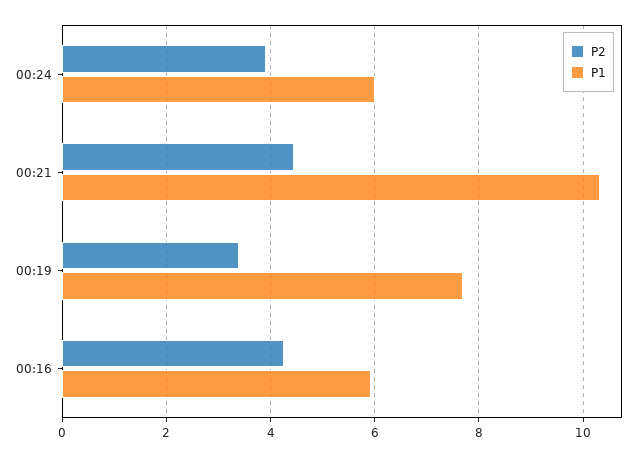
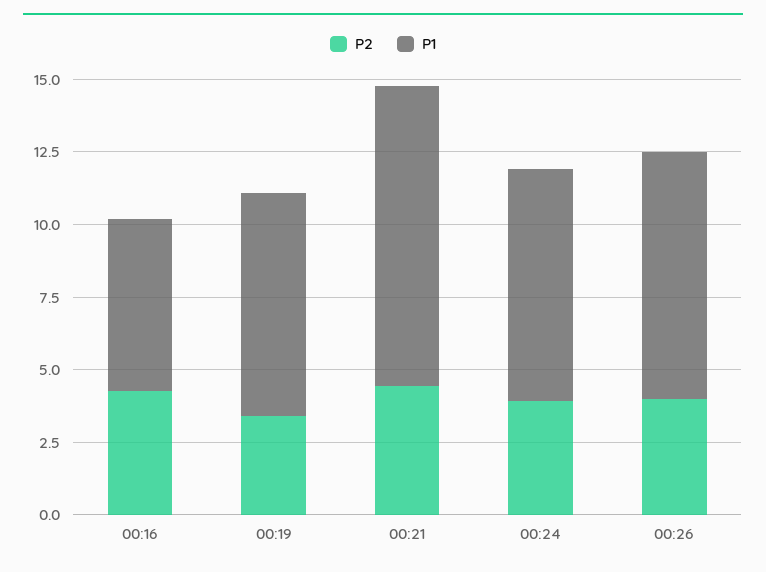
P1, 00:24: 6 -> 8
P2, 00:26: none -> 4
P1, 00:26: none -> 8.5

